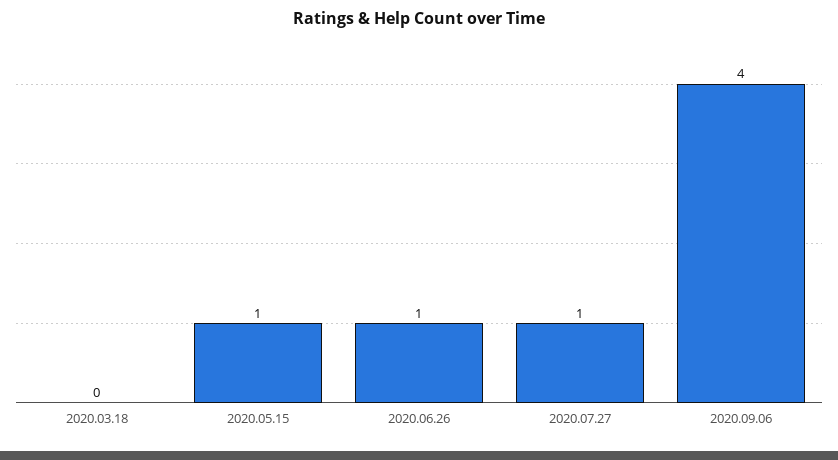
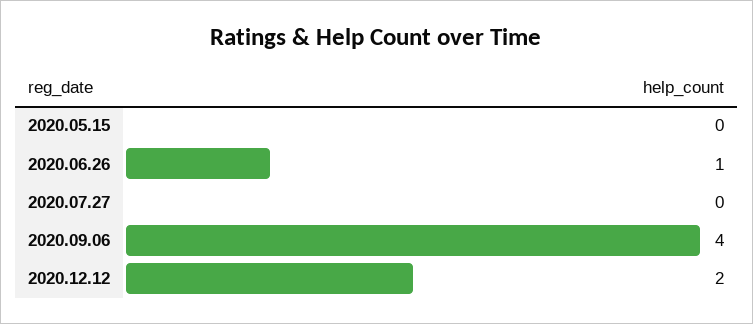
2020.03.18: 0 -> none
2020.05.15: 1 -> 0
2020.07.27: 1 -> 0
2020.12.12: none -> 2

